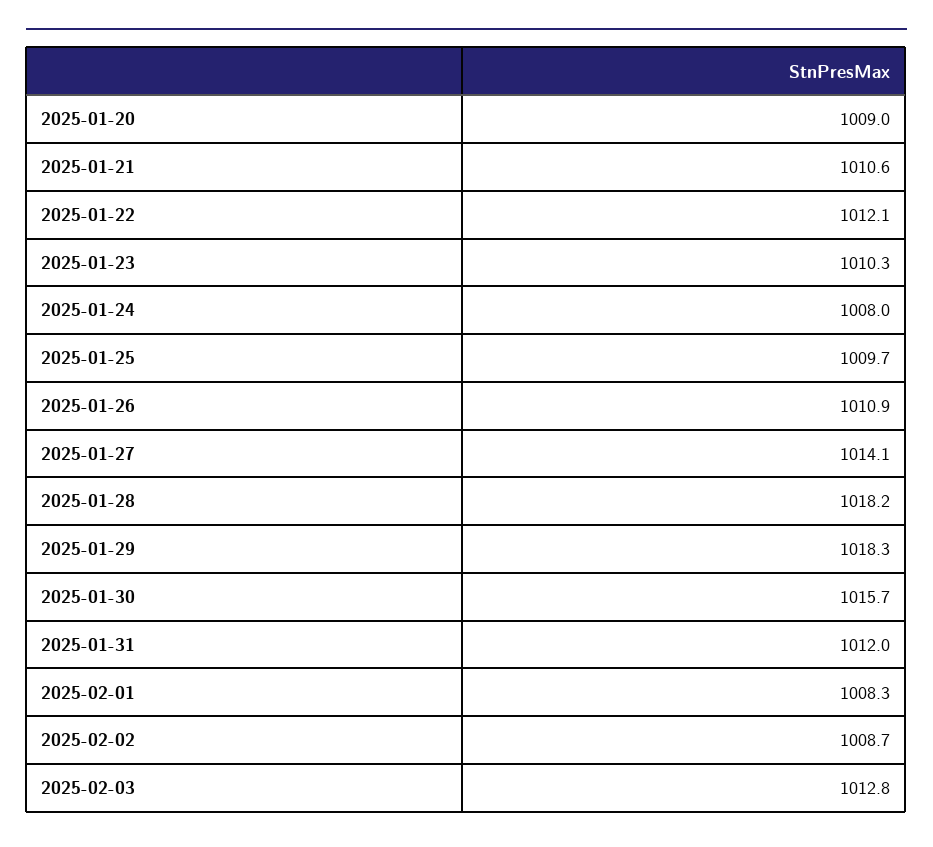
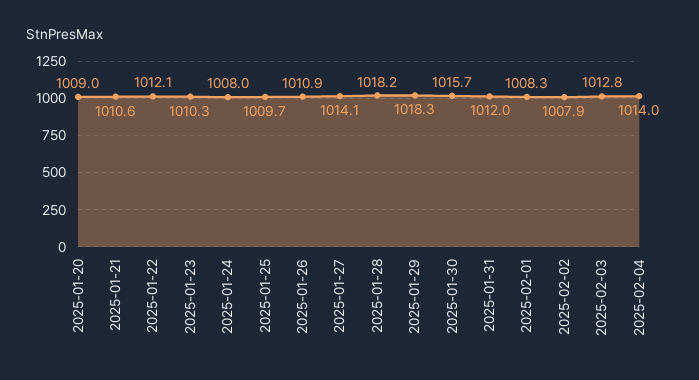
2025-02-02: 1008.7 -> 1007.9
2025-02-04: none -> 1014

